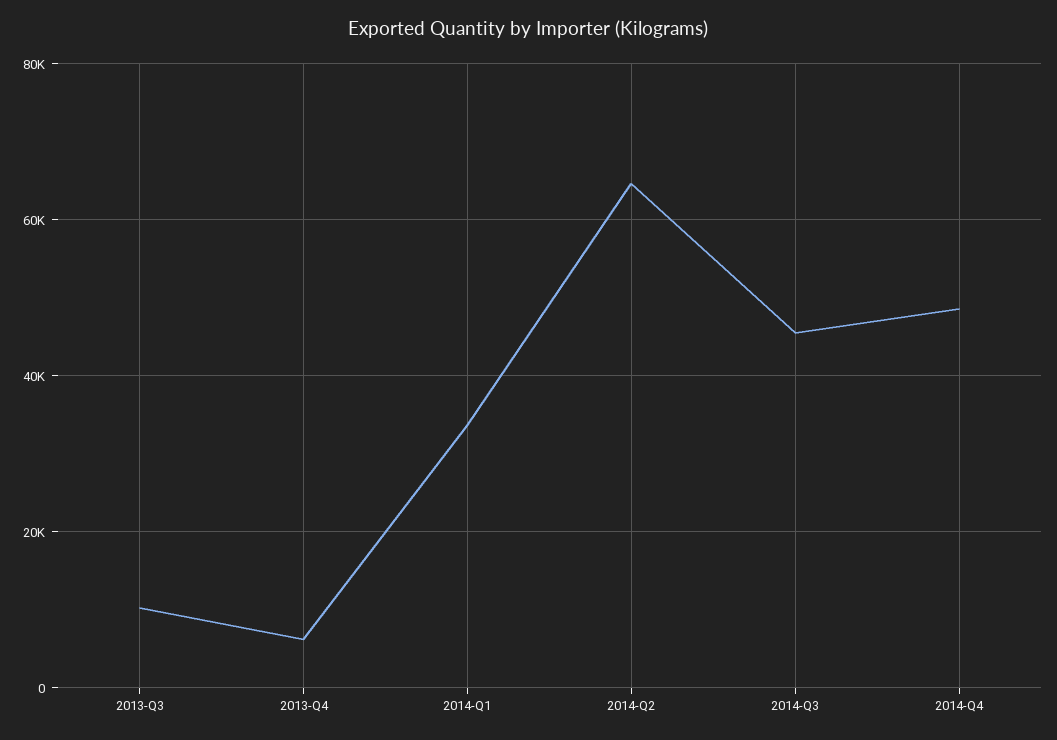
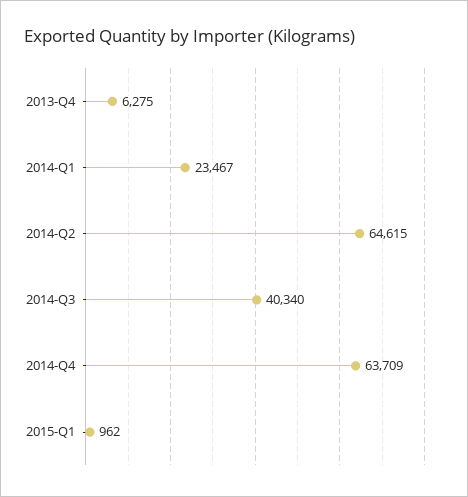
2013-Q3: 10000 -> none
2014-Q1: 34000 -> 23467
2014-Q3: 46000 -> 40340
2014-Q4: 48000 -> 63709
2015-Q1: none -> 962

